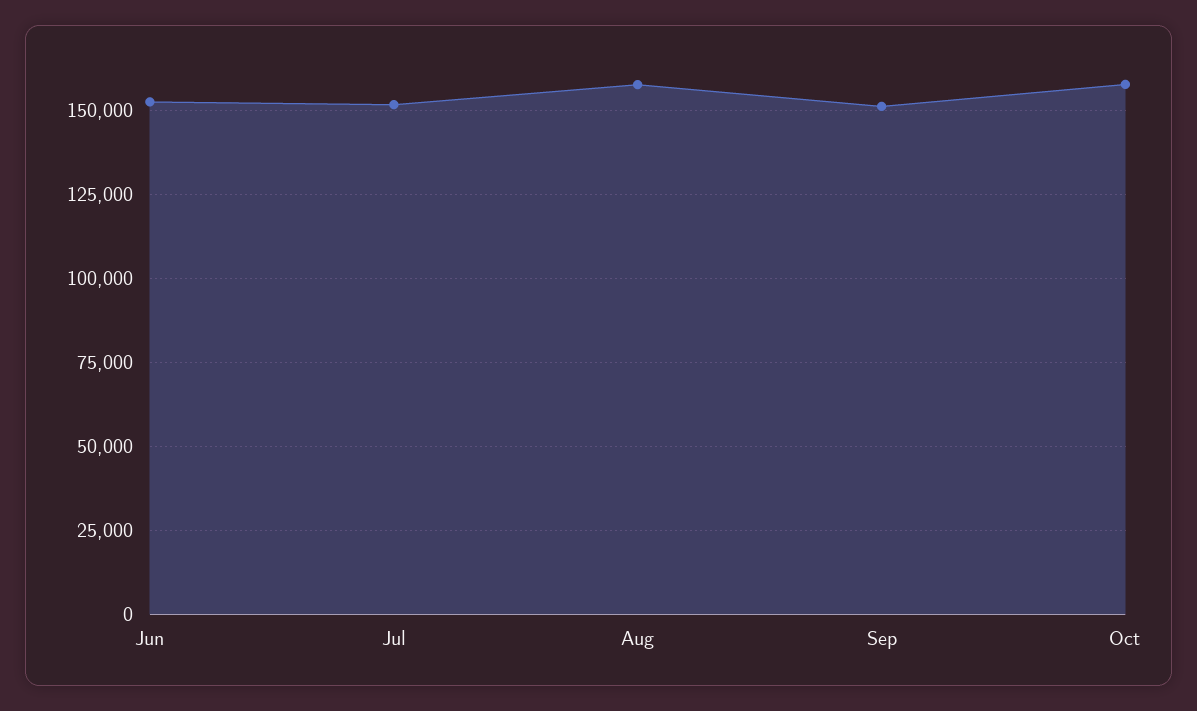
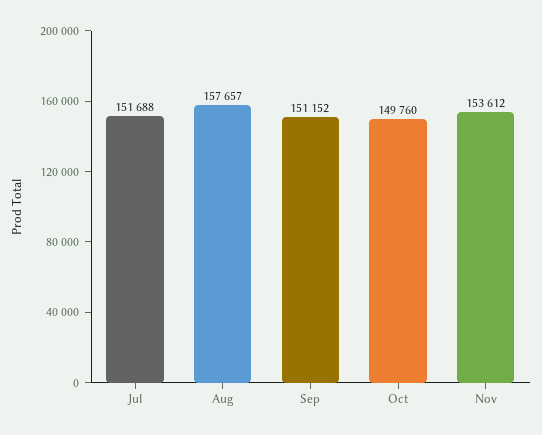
Jun: 152500 -> none
Oct: 157500 -> 149760
Nov: none -> 153612

